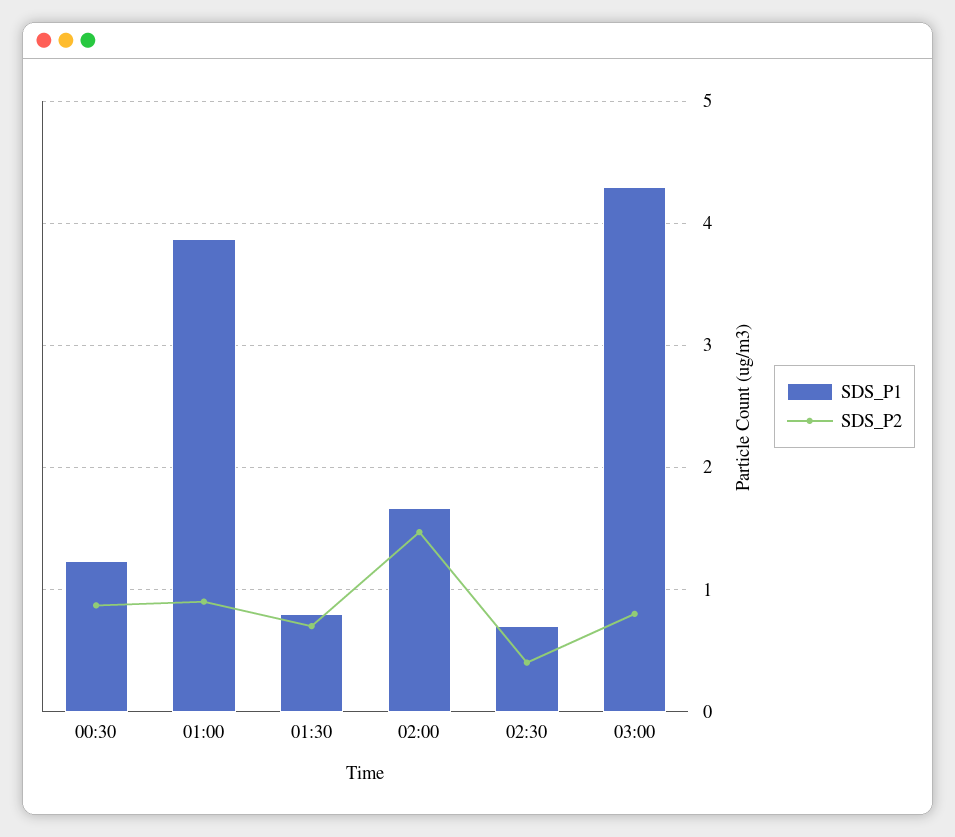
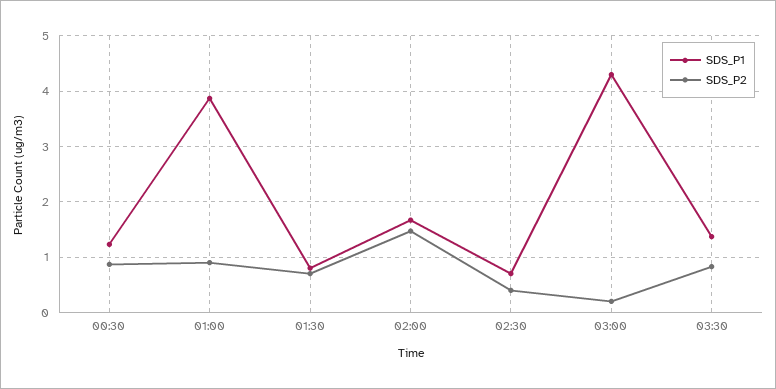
SDS_P2, 03:00: 0.8 -> 0.2
SDS_P1, 03:30: none -> 1.4
SDS_P2, 03:30: none -> 0.8

